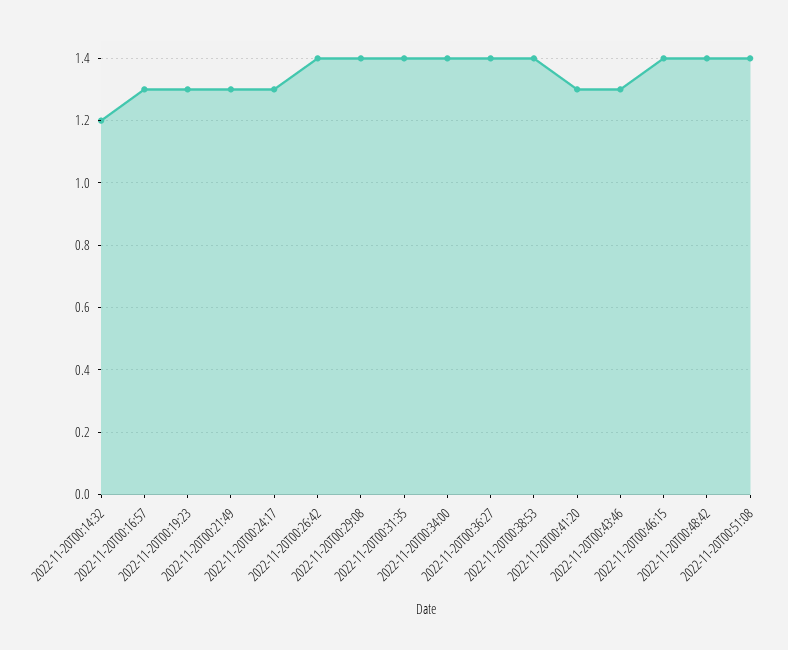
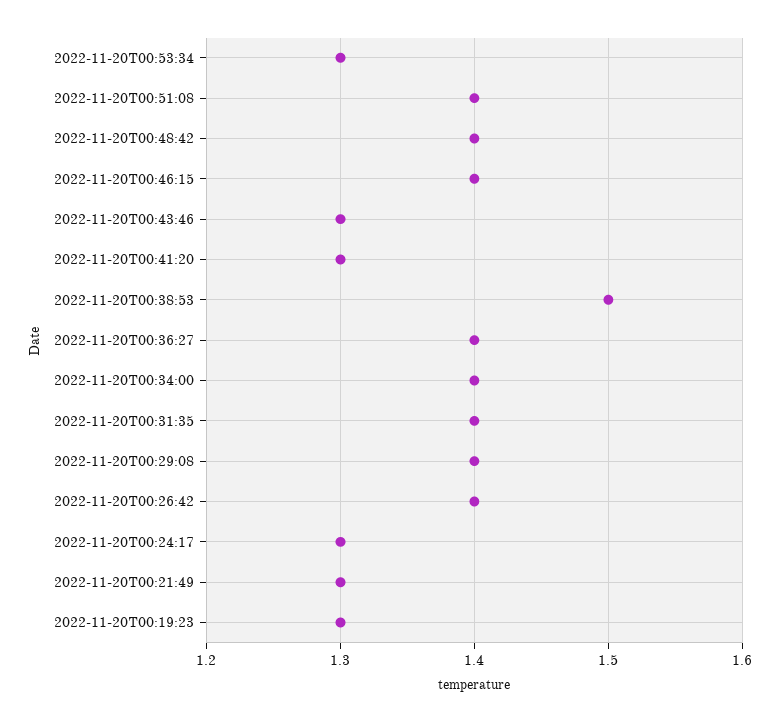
2022-11-20T00:14:32: 1.2 -> none
2022-11-20T00:16:57: 1.3 -> none
2022-11-20T00:38:53: 1.4 -> 1.5
2022-11-20T00:53:34: none -> 1.3

